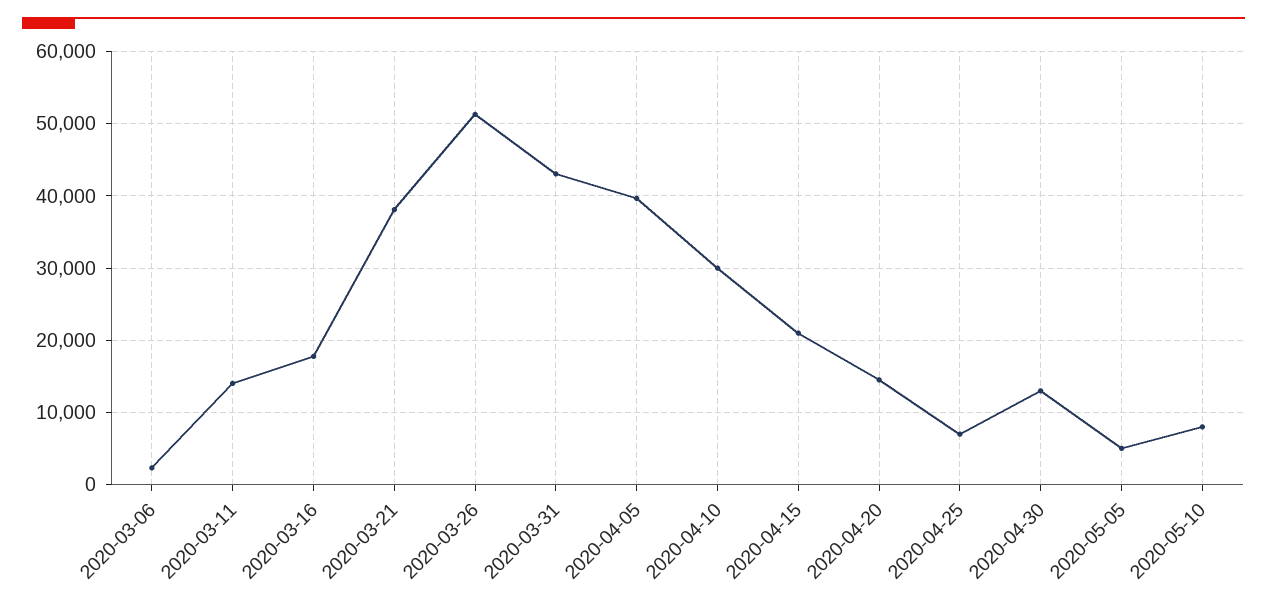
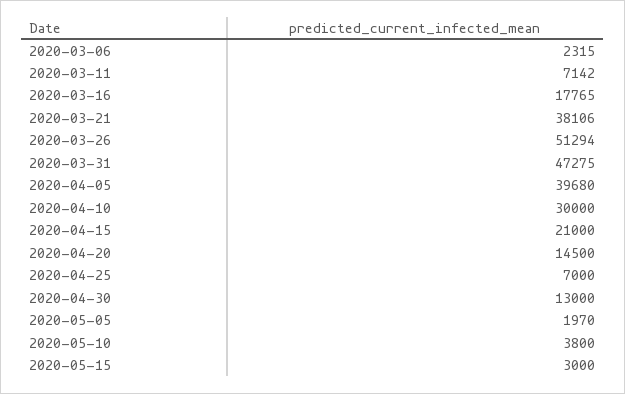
2020-03-11: 14000 -> 7142
2020-03-31: 43000 -> 47275
2020-05-05: 5000 -> 1970
2020-05-10: 8000 -> 3800
2020-05-15: none -> 3000

